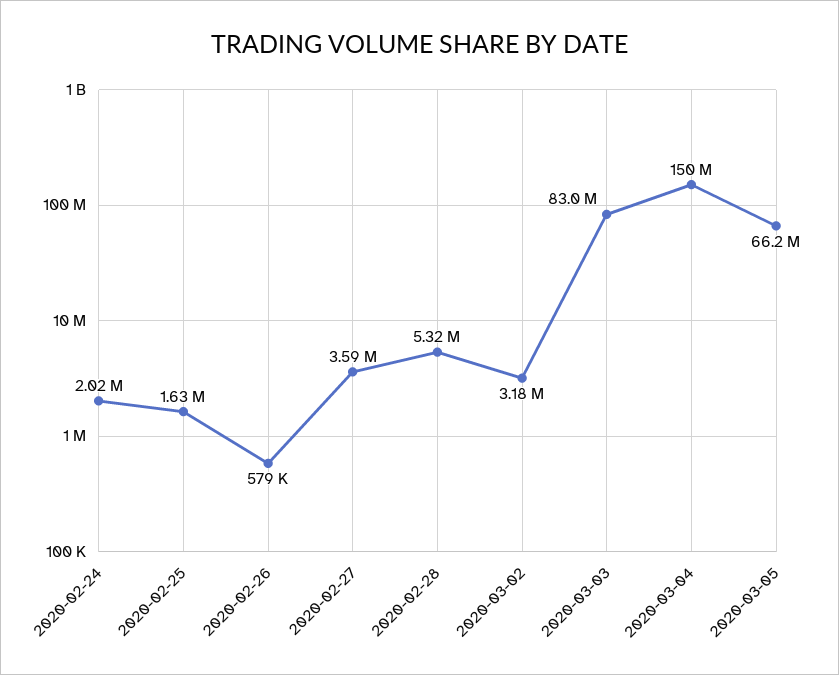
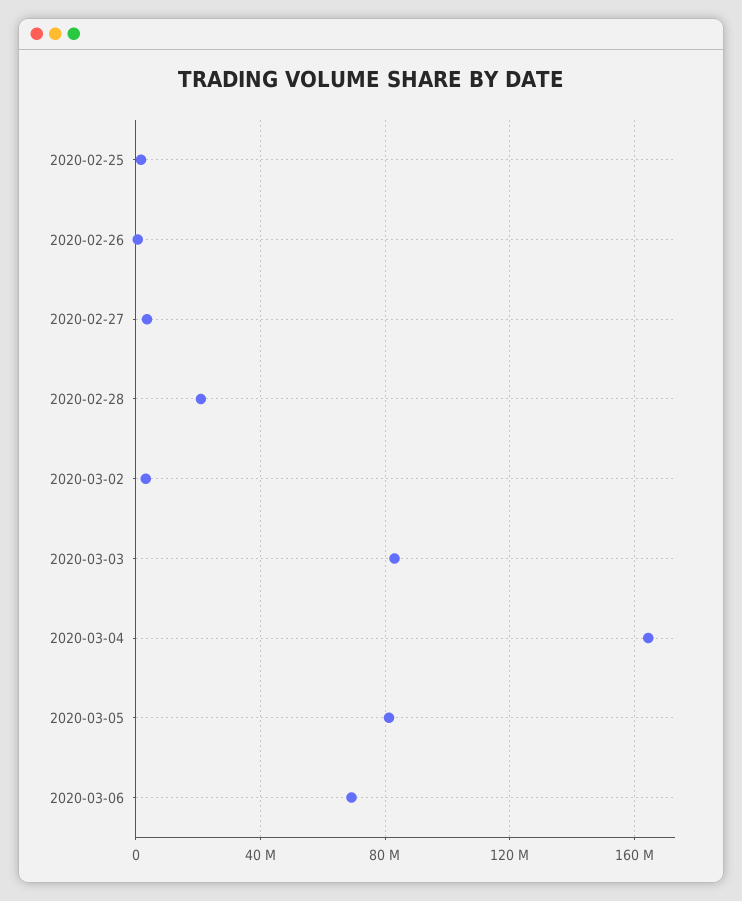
2020-02-24: 2020000 -> none
2020-02-28: 5320000 -> 20000000
2020-03-04: 150000000 -> 165000000
2020-03-05: 66200000 -> 80000000
2020-03-06: none -> 70000000

